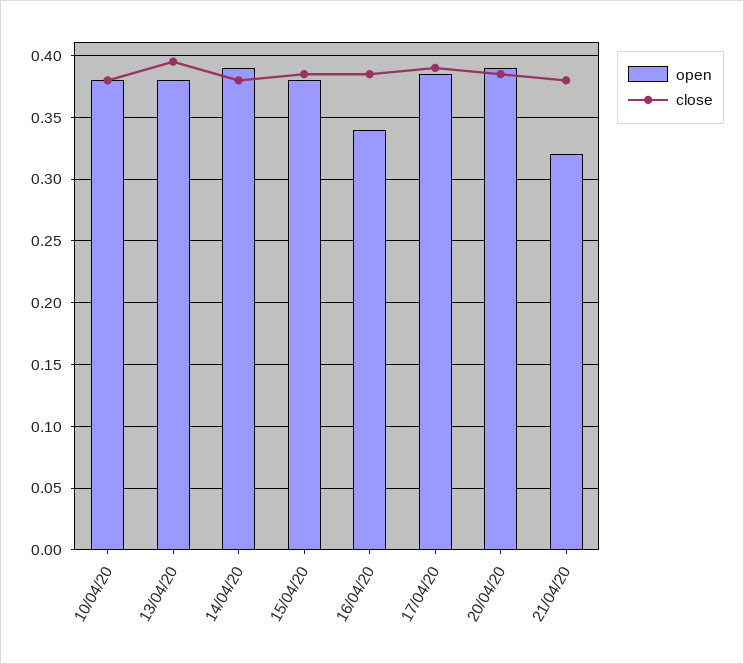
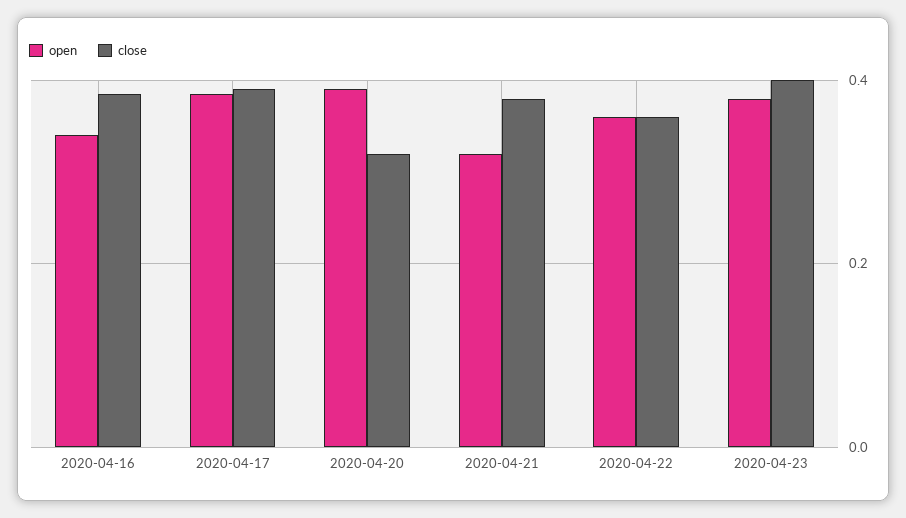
open, 10/04/20: 0.38 -> none
close, 10/04/20: 0.38 -> none
open, 13/04/20: 0.38 -> none
close, 13/04/20: 0.395 -> none
open, 14/04/20: 0.39 -> none
close, 14/04/20: 0.38 -> none
open, 15/04/20: 0.38 -> none
close, 15/04/20: 0.385 -> none
close, 20/04/20: 0.385 -> 0.32
open, 2020-04-22: none -> 0.36
close, 2020-04-22: none -> 0.36
open, 2020-04-23: none -> 0.38
close, 2020-04-23: none -> 0.4

